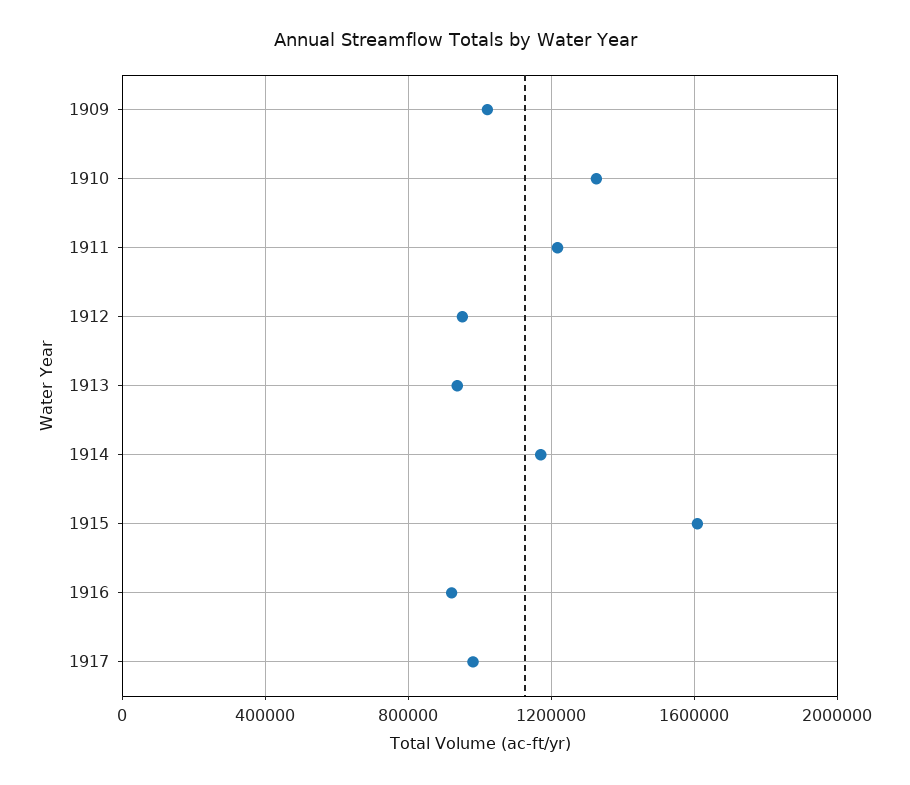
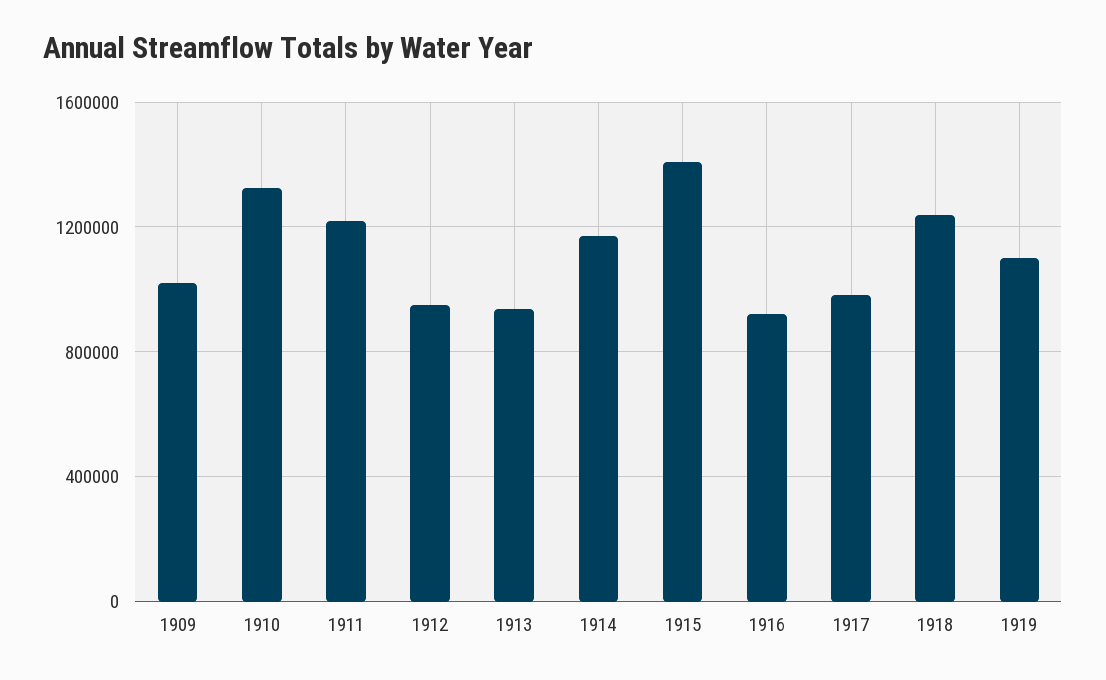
1915: 1600000 -> 1400000
1918: none -> 1250000
1919: none -> 1100000

